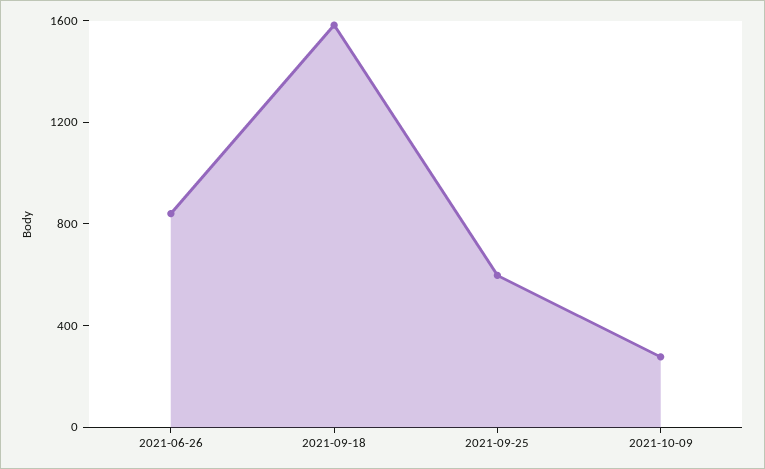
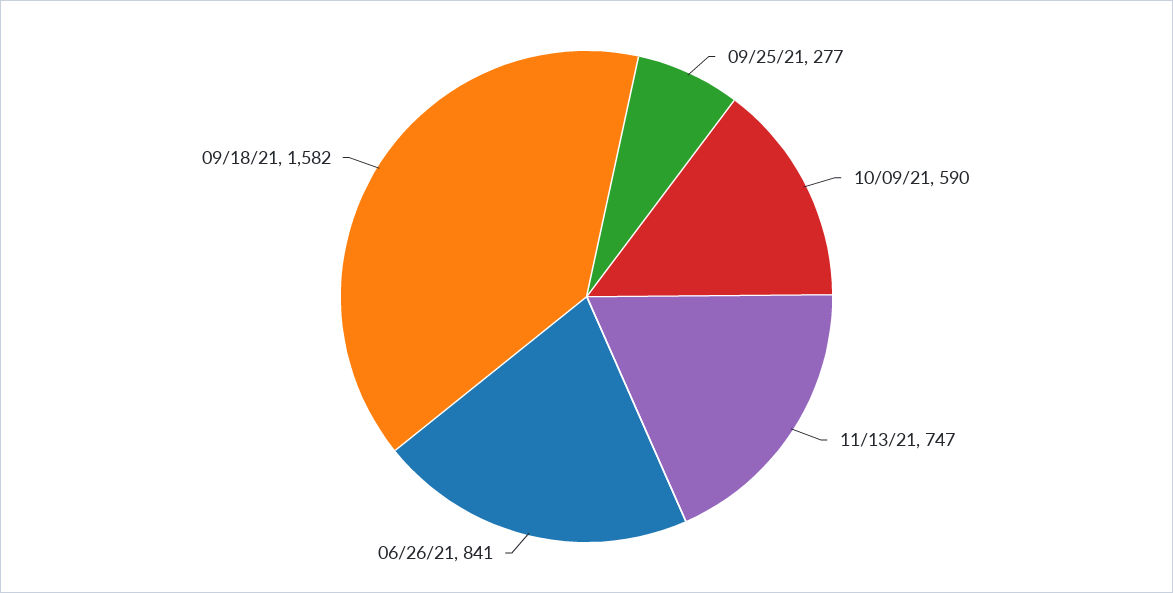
2021-09-25: 600 -> 277
2021-10-09: 300 -> 590
11/13/21: none -> 747

